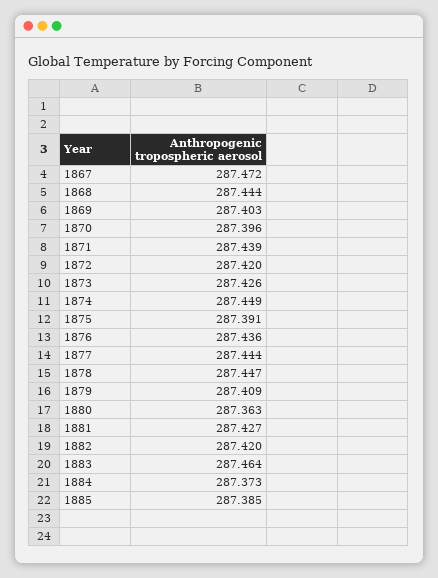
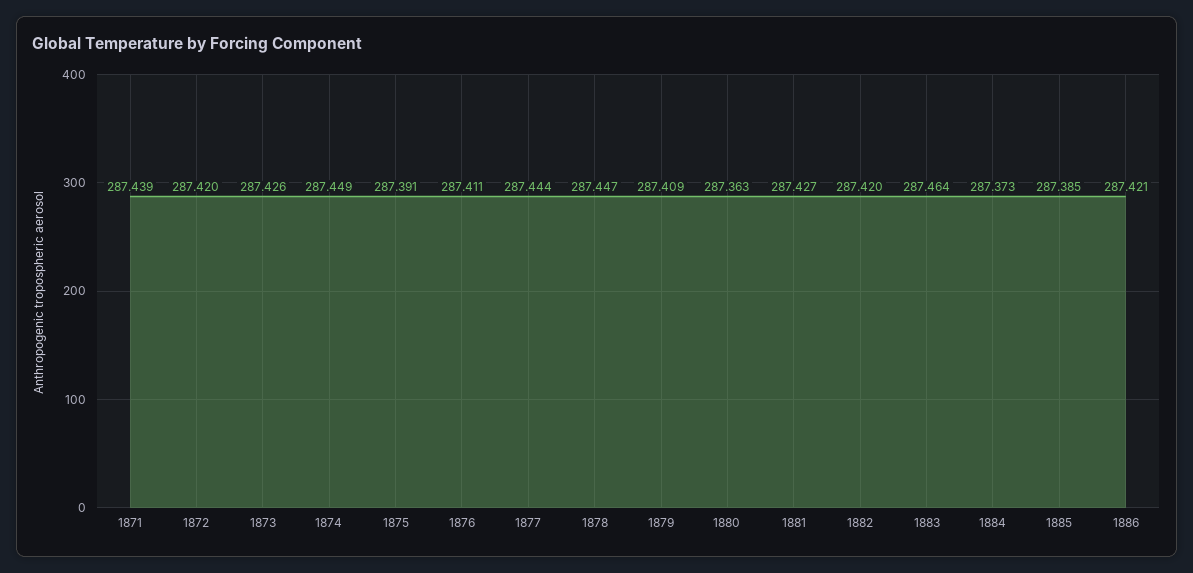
1867: 287.472 -> none
1868: 287.444 -> none
1869: 287.403 -> none
1870: 287.396 -> none
1876: 287.436 -> 287.411
1886: none -> 287.421

